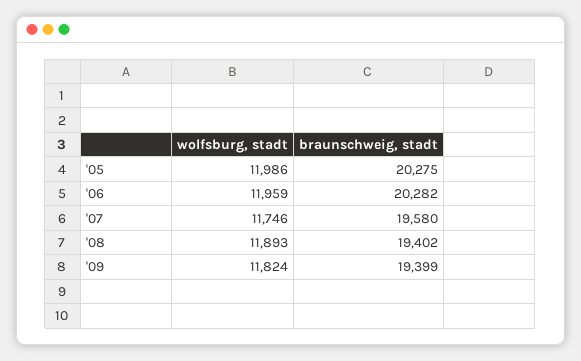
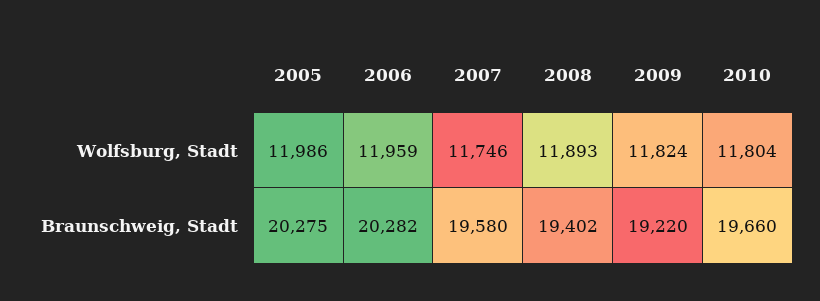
braunschweig, stadt, '09: 19399 -> 19220
wolfsburg, stadt, 2010: none -> 11804
braunschweig, stadt, 2010: none -> 19660

